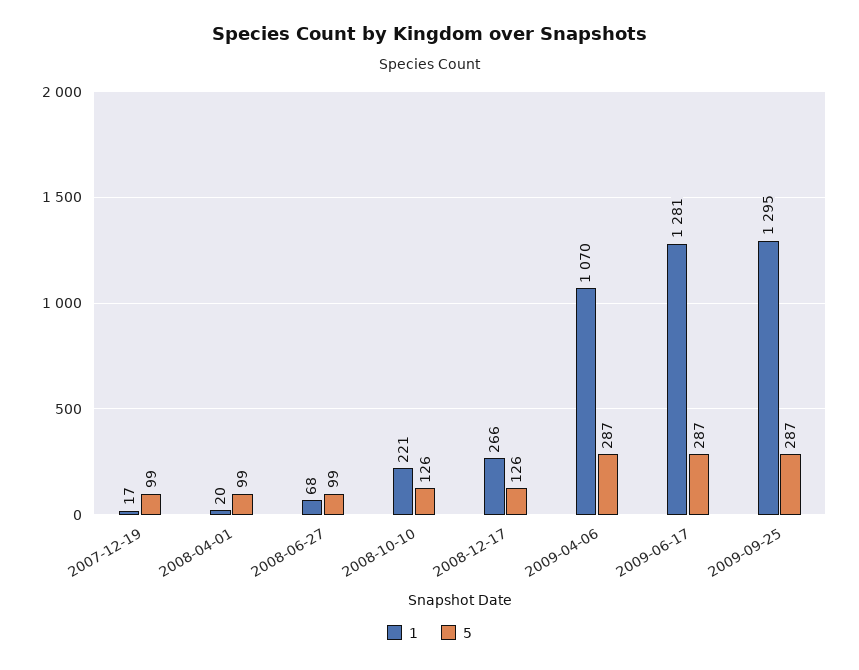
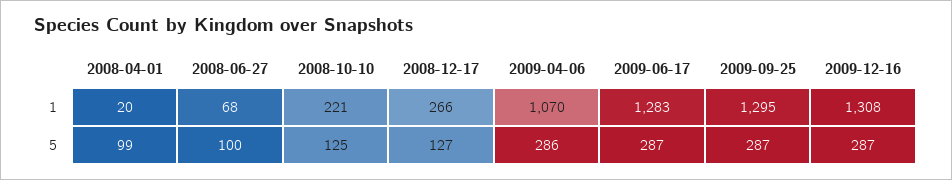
1, 2007-12-19: 17 -> none
5, 2007-12-19: 99 -> none
5, 2008-06-27: 99 -> 100
5, 2008-10-10: 126 -> 125
5, 2008-12-17: 126 -> 127
5, 2009-04-06: 287 -> 286
1, 2009-06-17: 1281 -> 1283
1, 2009-12-16: none -> 1308
5, 2009-12-16: none -> 287

